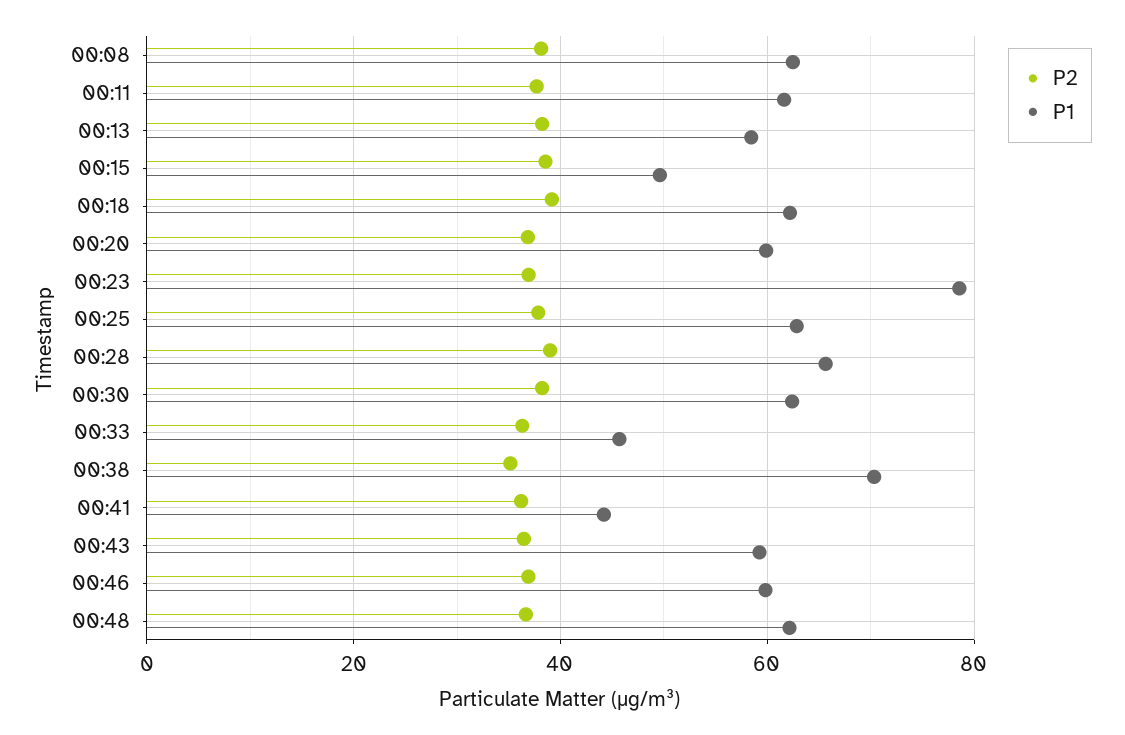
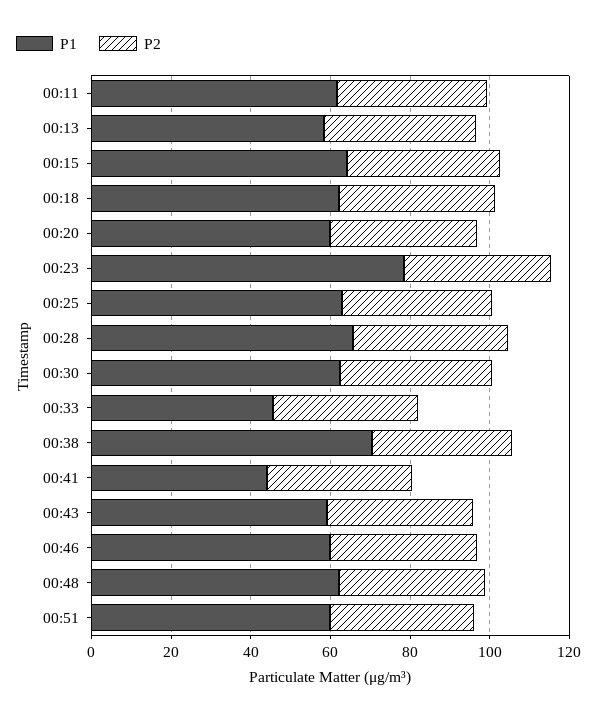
P2, 00:08: 38 -> none
P1, 00:08: 62 -> none
P1, 00:15: 50 -> 65
P1, 00:51: none -> 60
P2, 00:51: none -> 35

